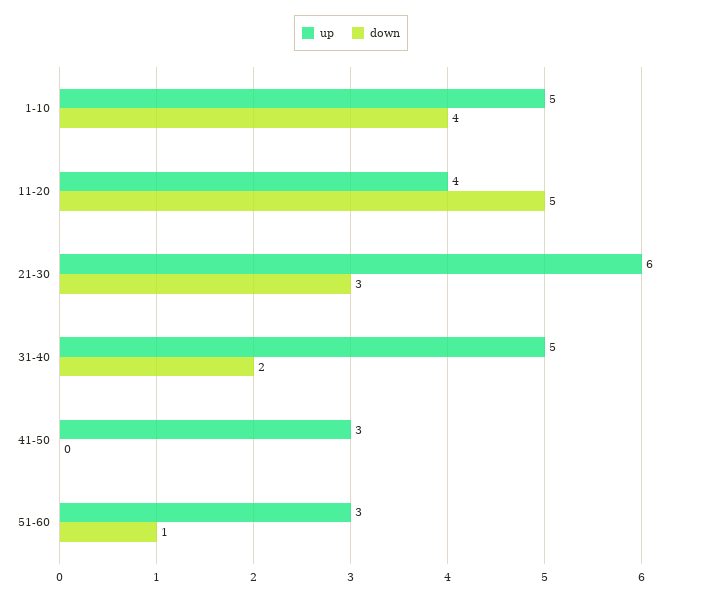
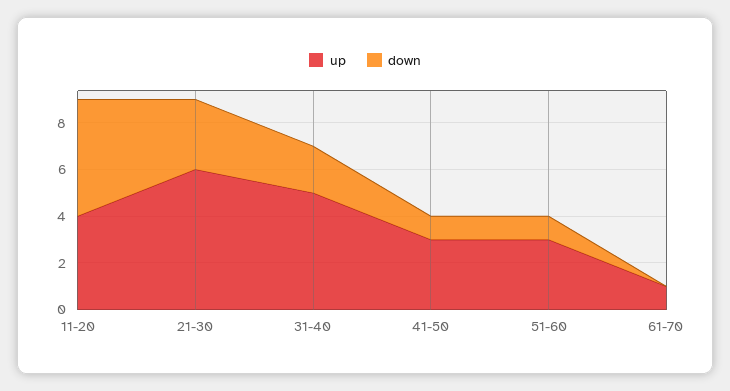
up, 1-10: 5 -> none
down, 1-10: 4 -> none
down, 41-50: 0 -> 1
up, 61-70: none -> 1
down, 61-70: none -> 0

